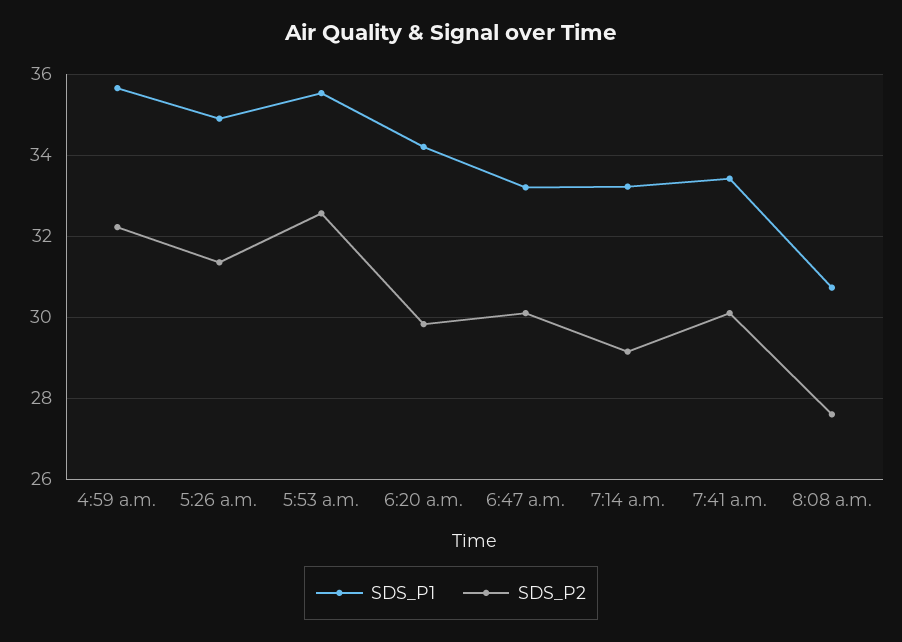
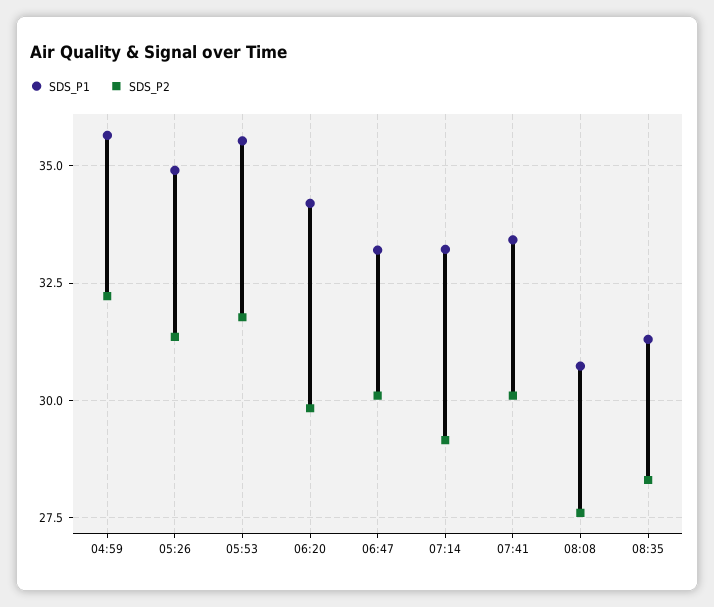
SDS_P2, 5:53 a.m.: 32.6 -> 31.75
SDS_P1, 08:35: none -> 31.25
SDS_P2, 08:35: none -> 28.25

